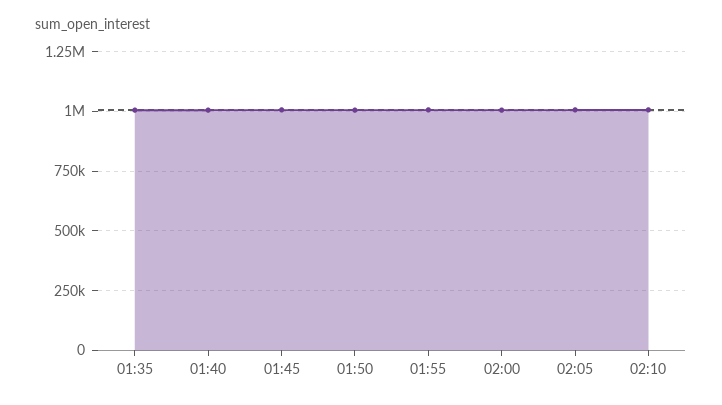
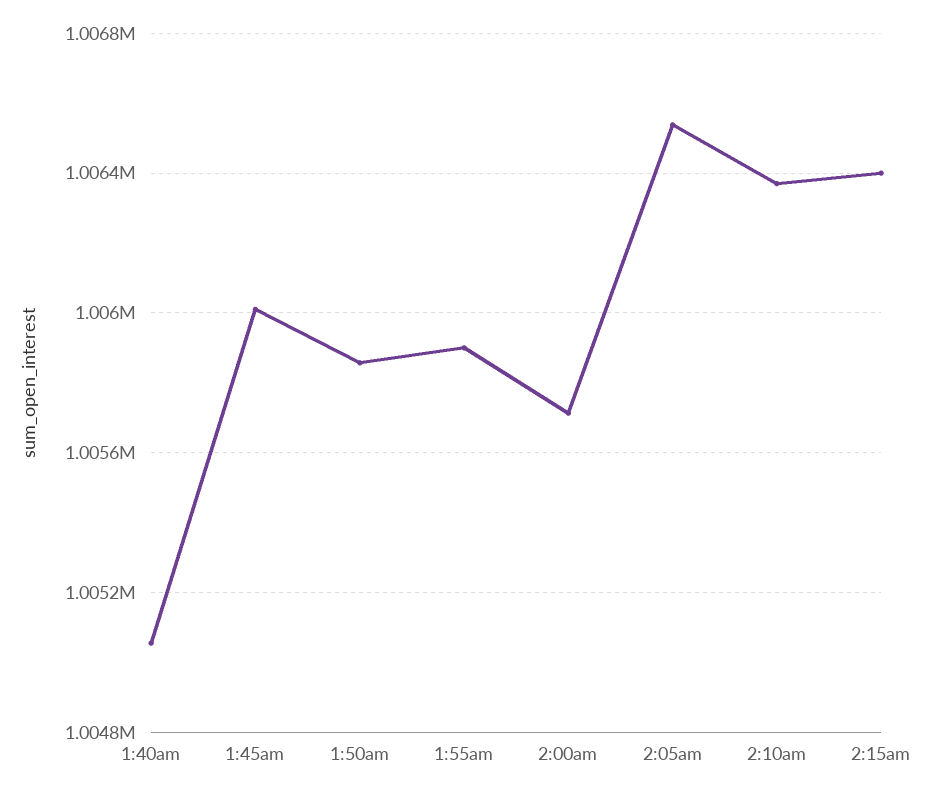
01:35: 1000000 -> none
2:15am: none -> 1006400

